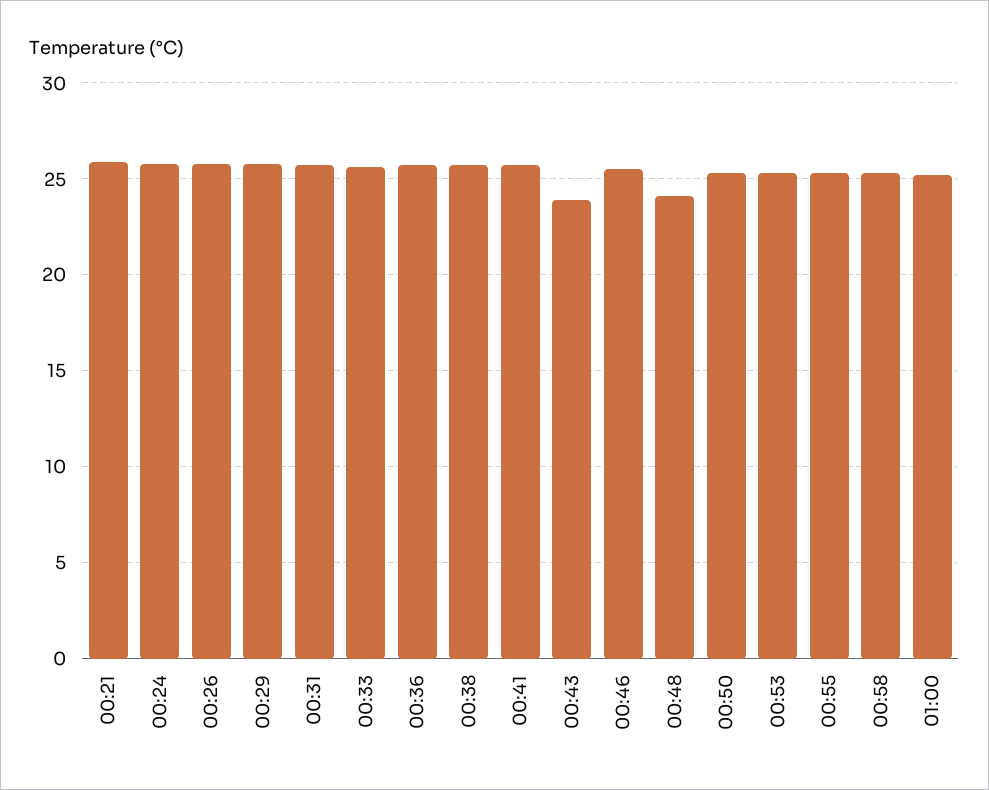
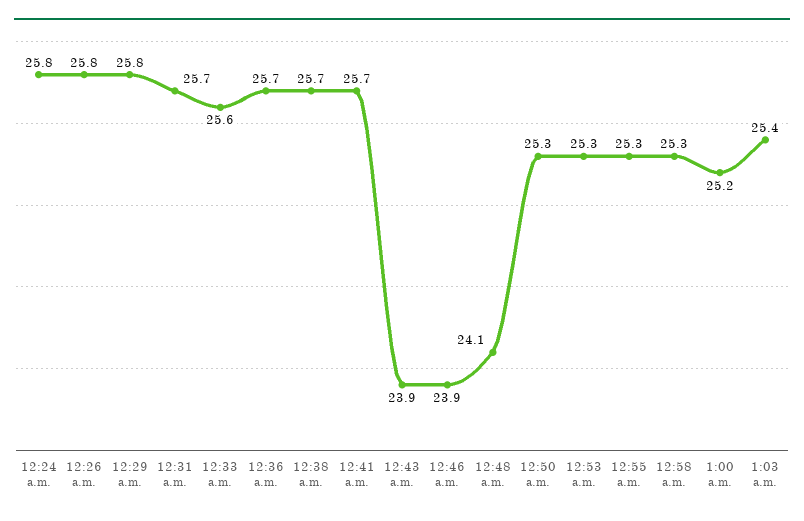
00:21: 26 -> none
00:46: 25.5 -> 23.9
1:03 a.m.: none -> 25.4

